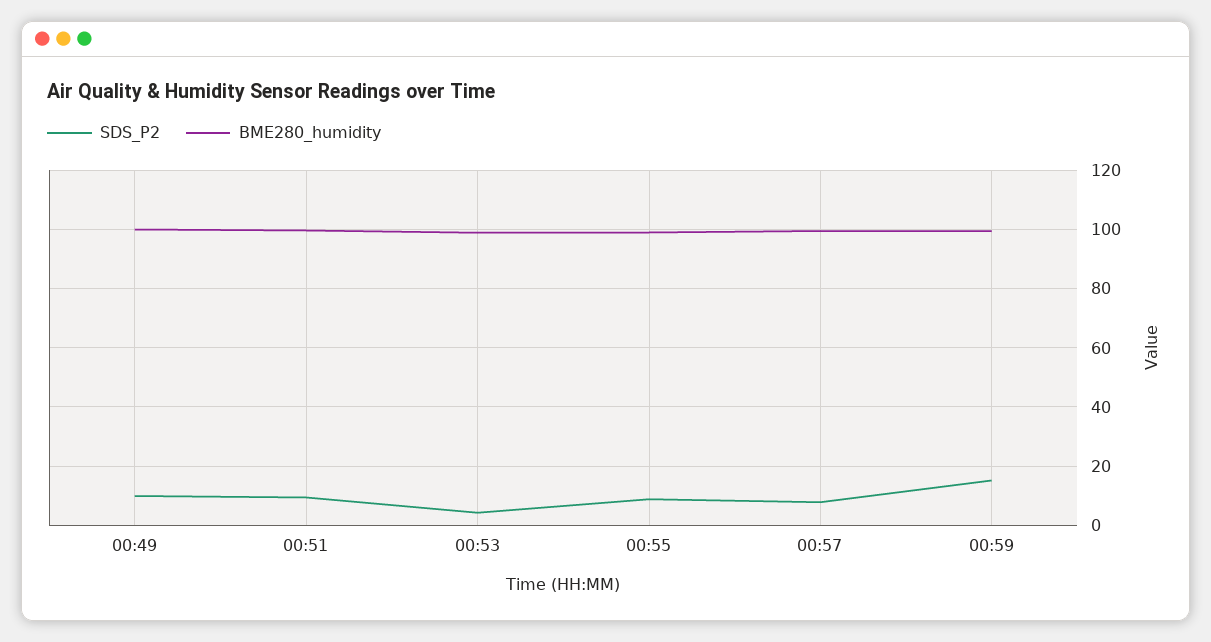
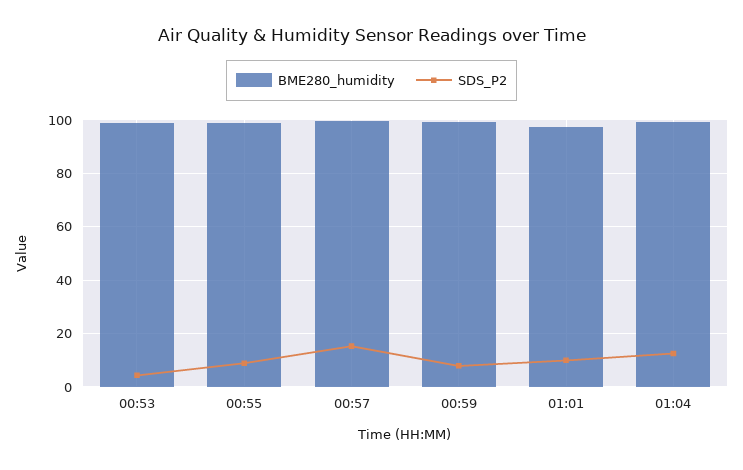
SDS_P2, 00:49: 10 -> none
BME280_humidity, 00:49: 100 -> none
SDS_P2, 00:51: 10 -> none
BME280_humidity, 00:51: 100 -> none
SDS_P2, 00:57: 7.5 -> 15
SDS_P2, 00:59: 15 -> 7.5
BME280_humidity, 01:01: none -> 97.5
SDS_P2, 01:01: none -> 10
BME280_humidity, 01:04: none -> 100
SDS_P2, 01:04: none -> 12.5

